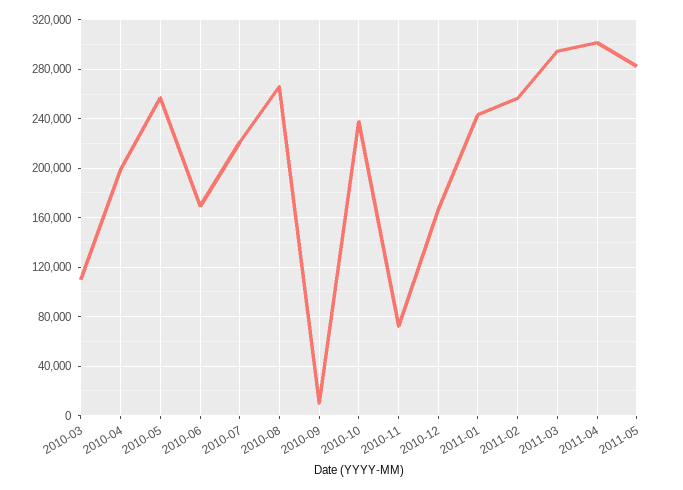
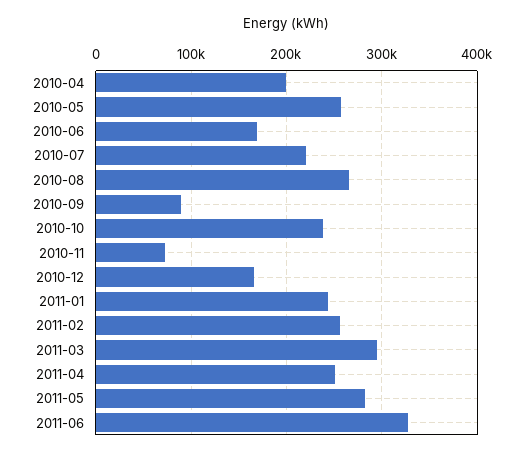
2010-03: 110000 -> none
2010-09: 10000 -> 90000
2011-04: 300000 -> 250000
2011-06: none -> 330000

